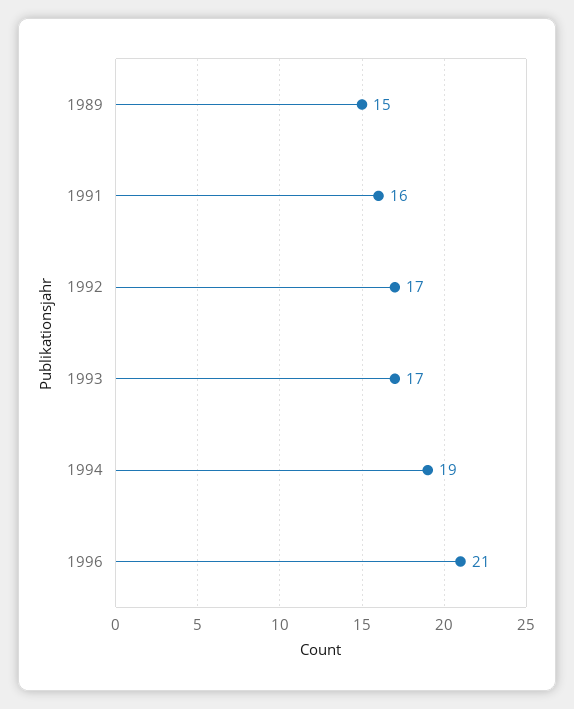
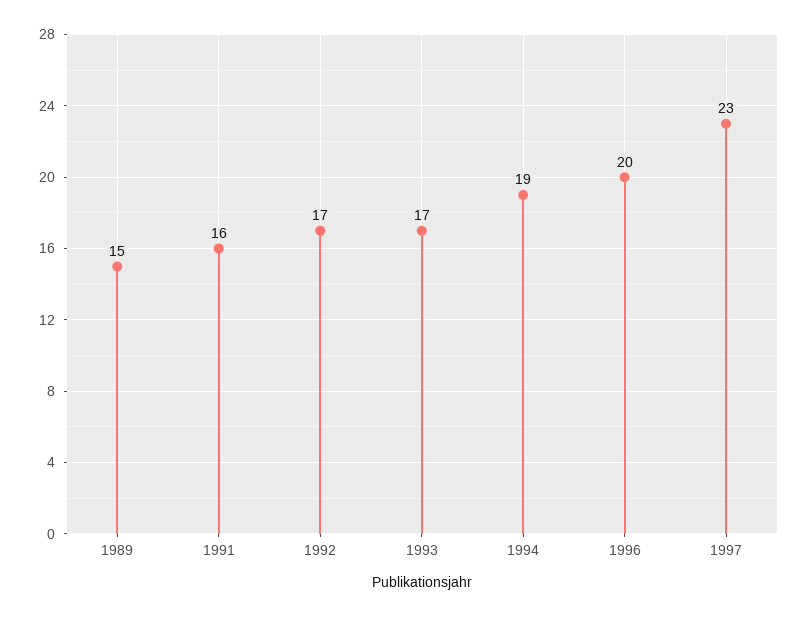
1996: 21 -> 20
1997: none -> 23

